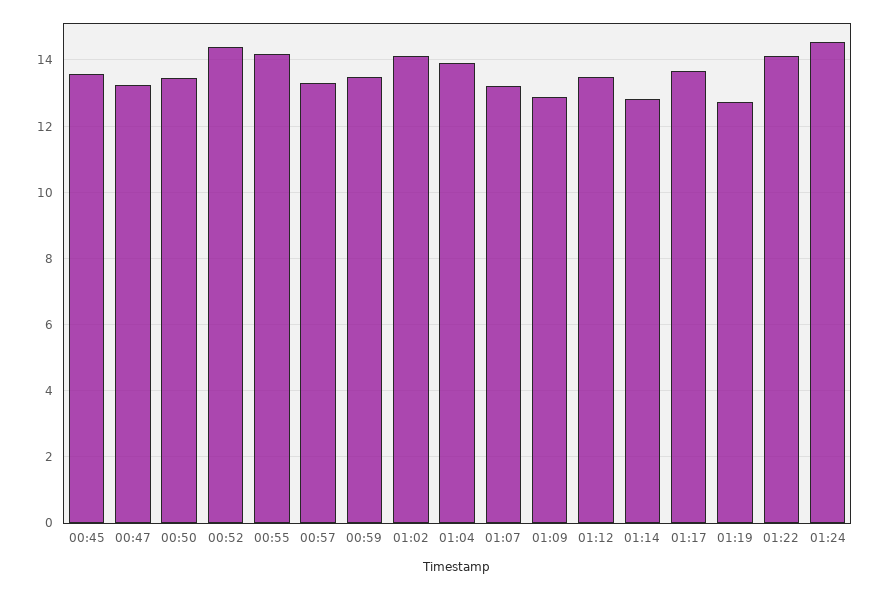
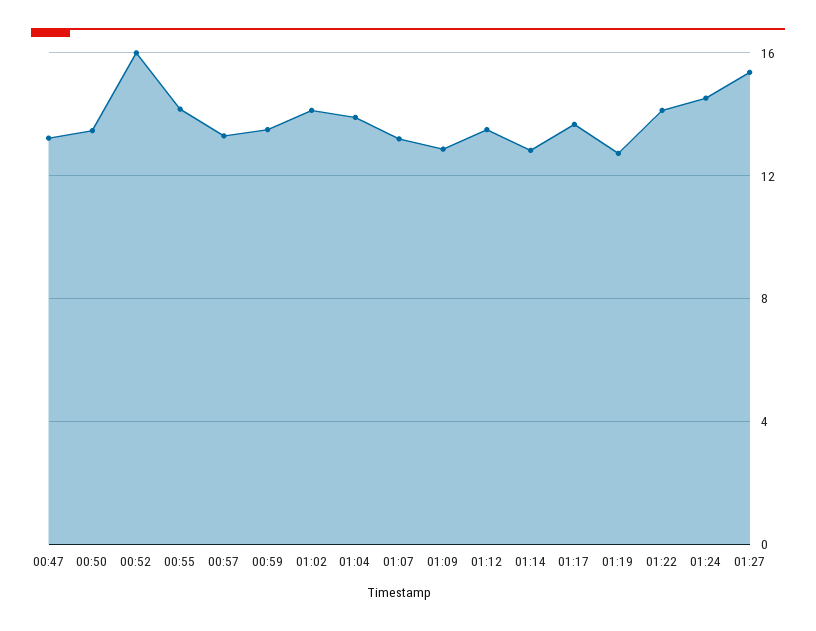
00:45: 13.6 -> none
00:52: 14.4 -> 16
01:27: none -> 15.5

